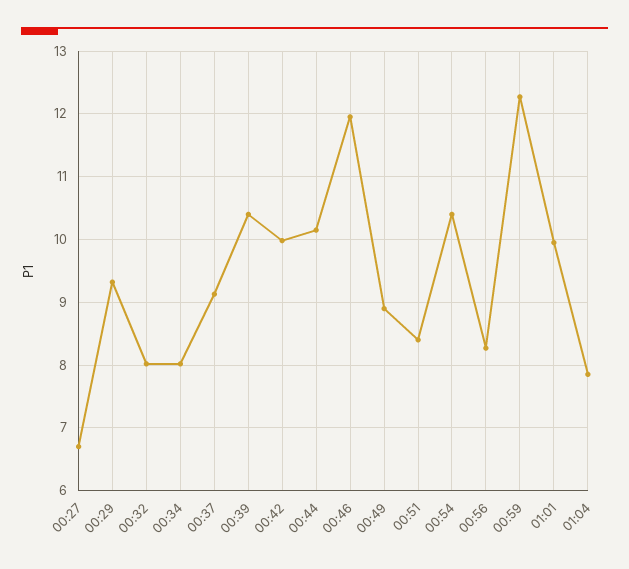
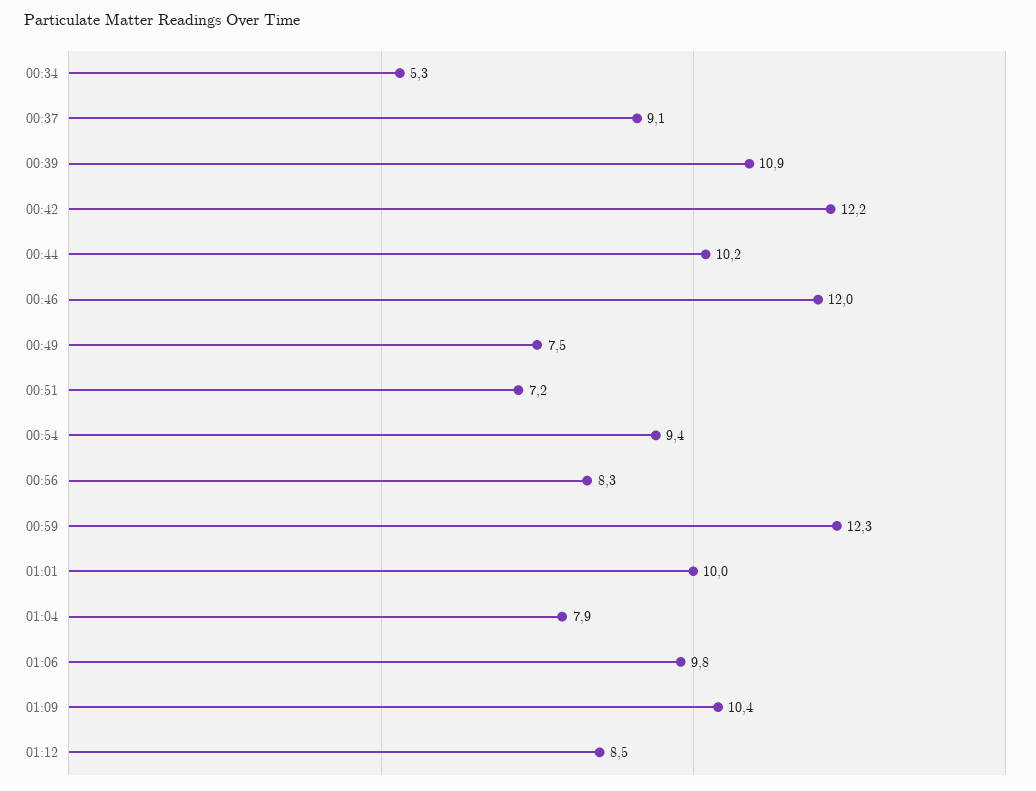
00:27: 6.7 -> none
00:29: 9.3 -> none
00:32: 8 -> none
00:34: 8 -> 5.3
00:39: 10.4 -> 10.9
00:42: 10 -> 12.2
00:49: 8.9 -> 7.5
00:51: 8.4 -> 7.2
00:54: 10.4 -> 9.4
01:06: none -> 9.8
01:09: none -> 10.4
01:12: none -> 8.5

